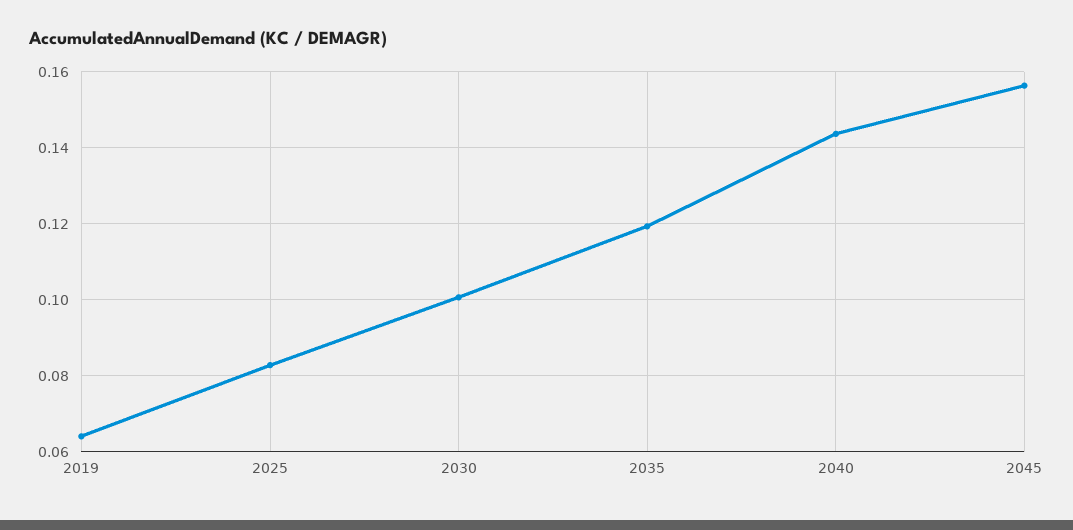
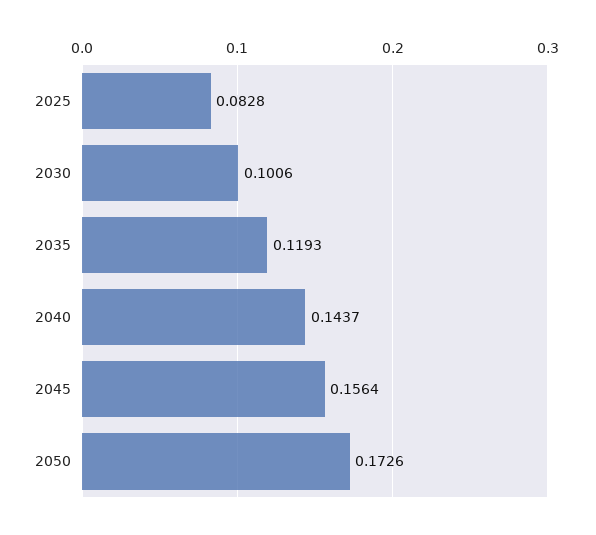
2019: 0.064 -> none
2050: none -> 0.1726

